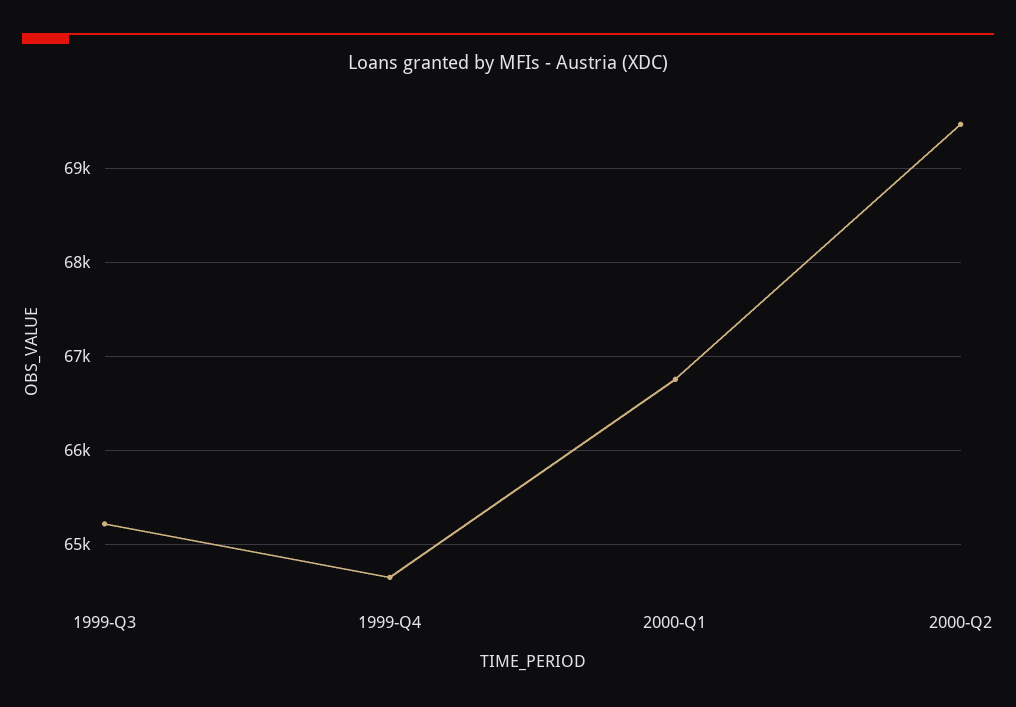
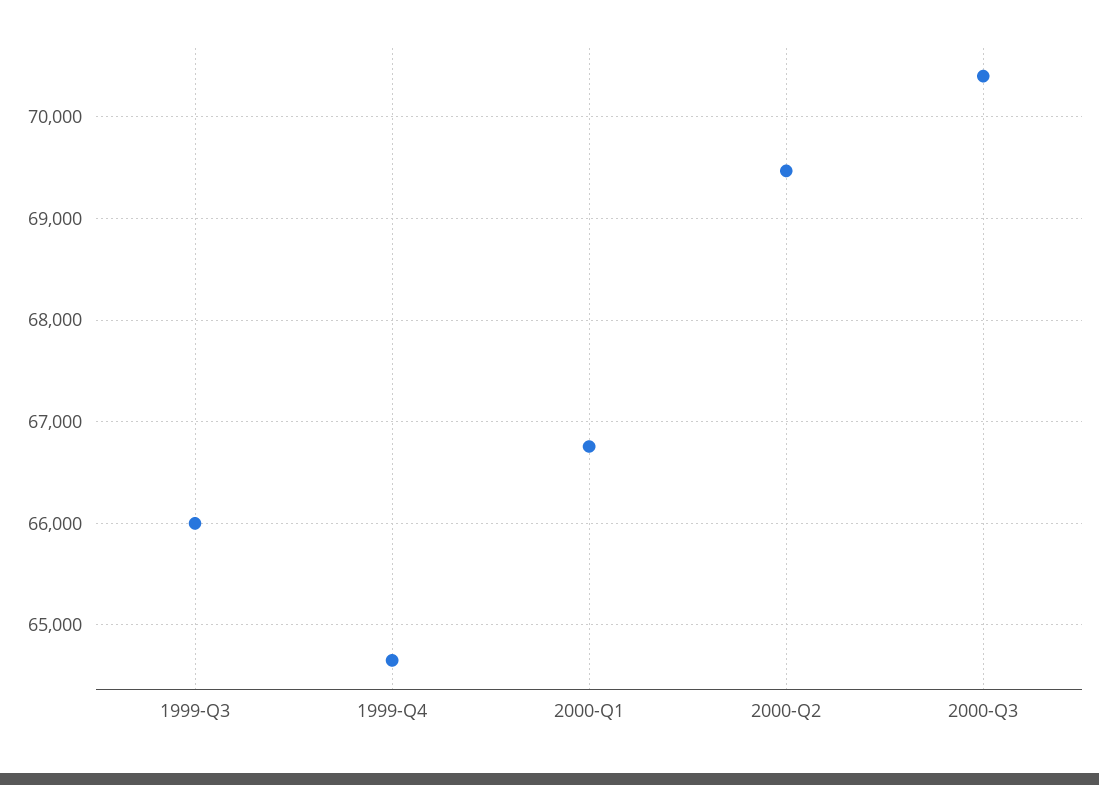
1999-Q3: 65200 -> 66000
2000-Q3: none -> 70400

